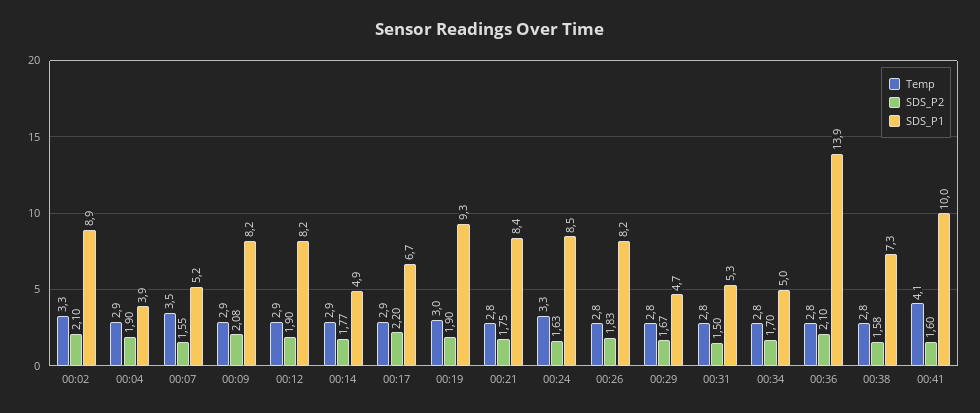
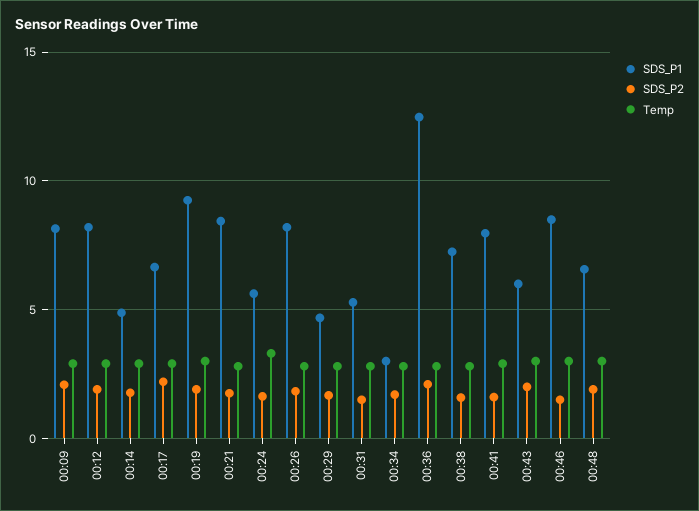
Temp, 00:02: 3.3 -> none
SDS_P2, 00:02: 2.1 -> none
SDS_P1, 00:02: 8.9 -> none
Temp, 00:04: 2.9 -> none
SDS_P2, 00:04: 1.9 -> none
SDS_P1, 00:04: 3.9 -> none
Temp, 00:07: 3.5 -> none
SDS_P2, 00:07: 1.55 -> none
SDS_P1, 00:07: 5.2 -> none
SDS_P1, 00:24: 8.5 -> 5.5
SDS_P1, 00:34: 5 -> 3
SDS_P1, 00:36: 13.9 -> 12.5
Temp, 00:41: 4.1 -> 3
SDS_P1, 00:41: 10 -> 8
SDS_P1, 00:43: none -> 6
SDS_P2, 00:43: none -> 2
Temp, 00:43: none -> 3
SDS_P1, 00:46: none -> 8.5
SDS_P2, 00:46: none -> 1.5
Temp, 00:46: none -> 3
SDS_P1, 00:48: none -> 6.5
SDS_P2, 00:48: none -> 2
Temp, 00:48: none -> 3

